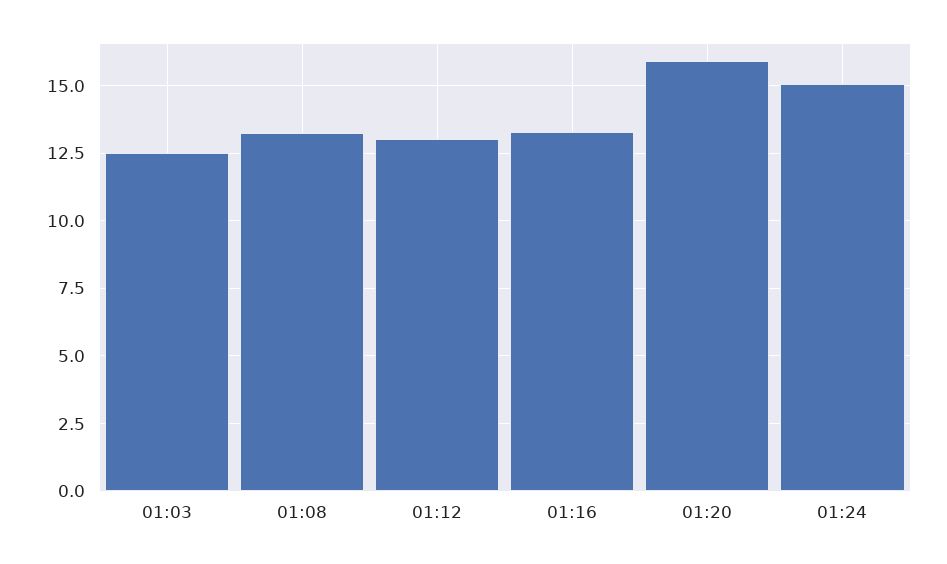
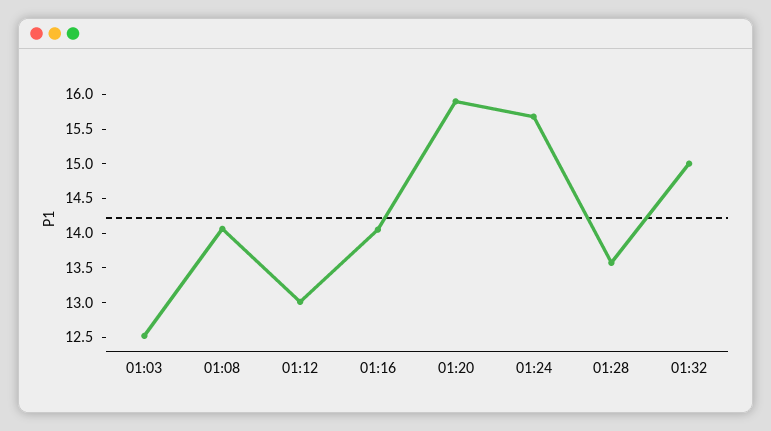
01:08: 13.25 -> 14
01:16: 13.25 -> 14
01:24: 15 -> 15.75
01:28: none -> 13.5
01:32: none -> 15

